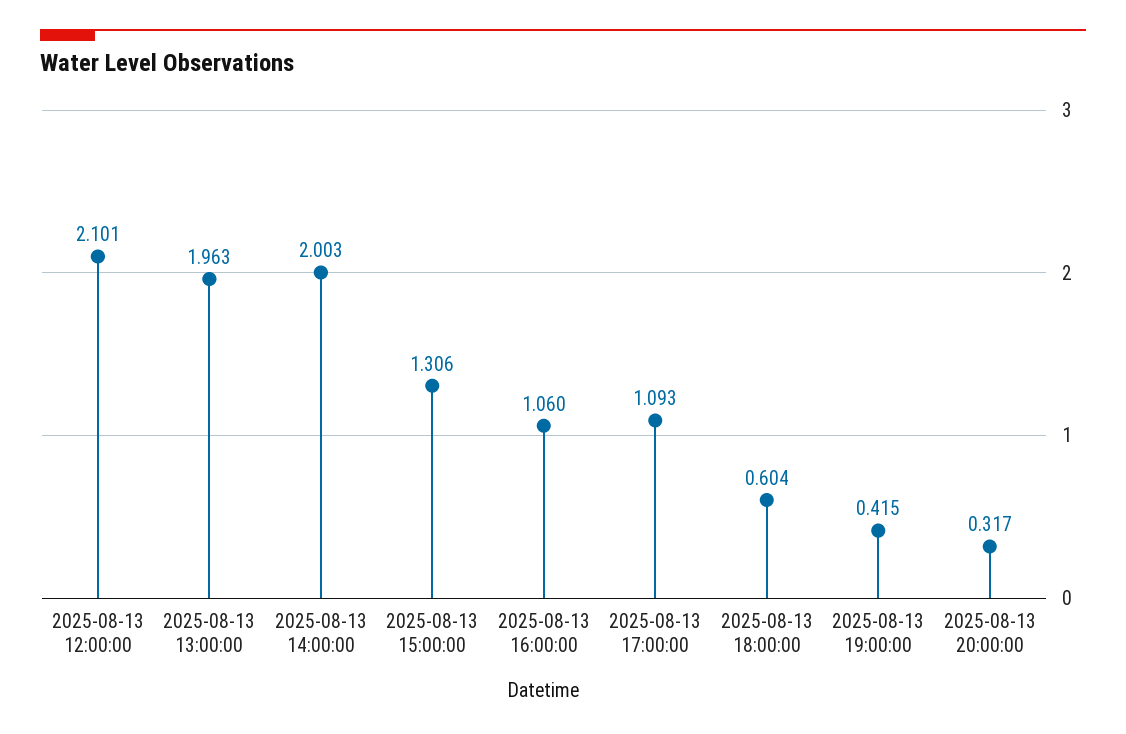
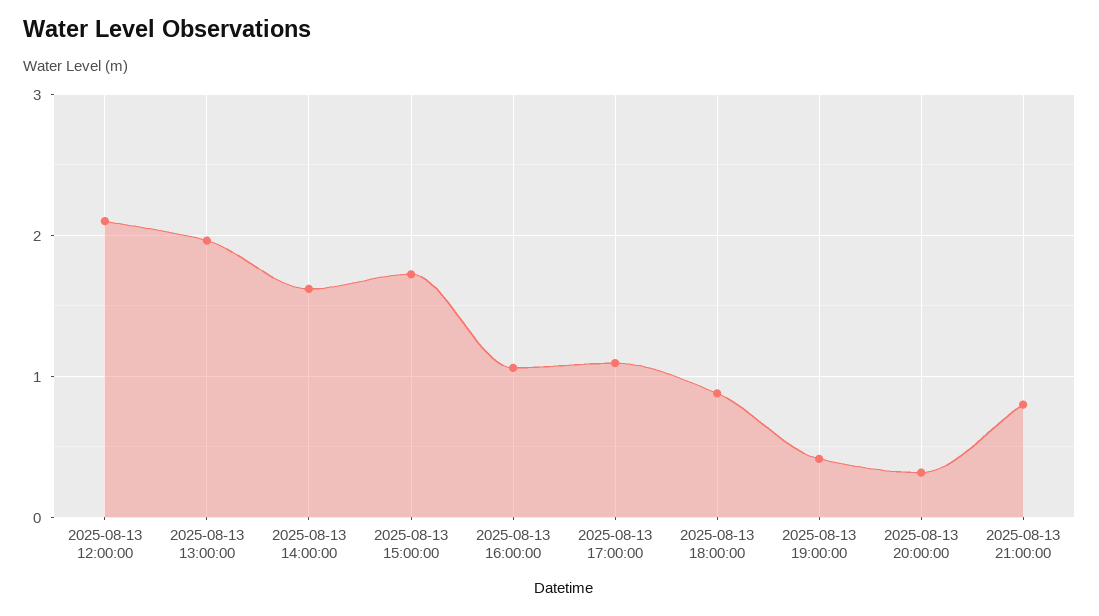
2025-08-13 14:00:00: 2.003 -> 1.6
2025-08-13 15:00:00: 1.306 -> 1.7
2025-08-13 18:00:00: 0.604 -> 0.9
2025-08-13 21:00:00: none -> 0.8

